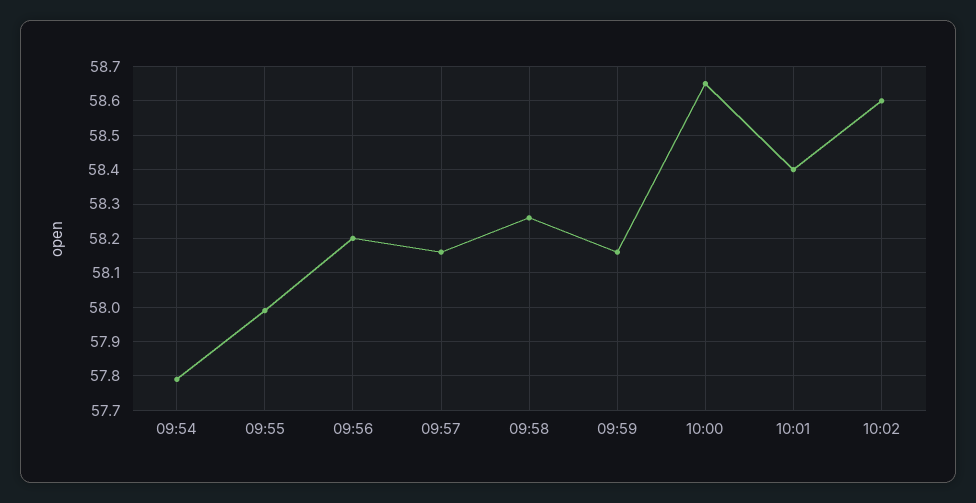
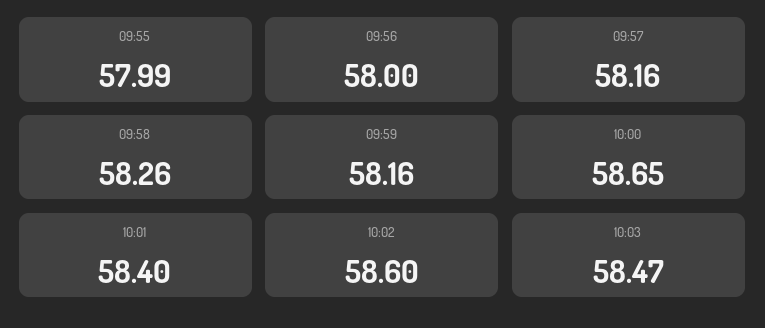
09:54: 57.8 -> none
09:56: 58.2 -> 58
10:03: none -> 58.47

